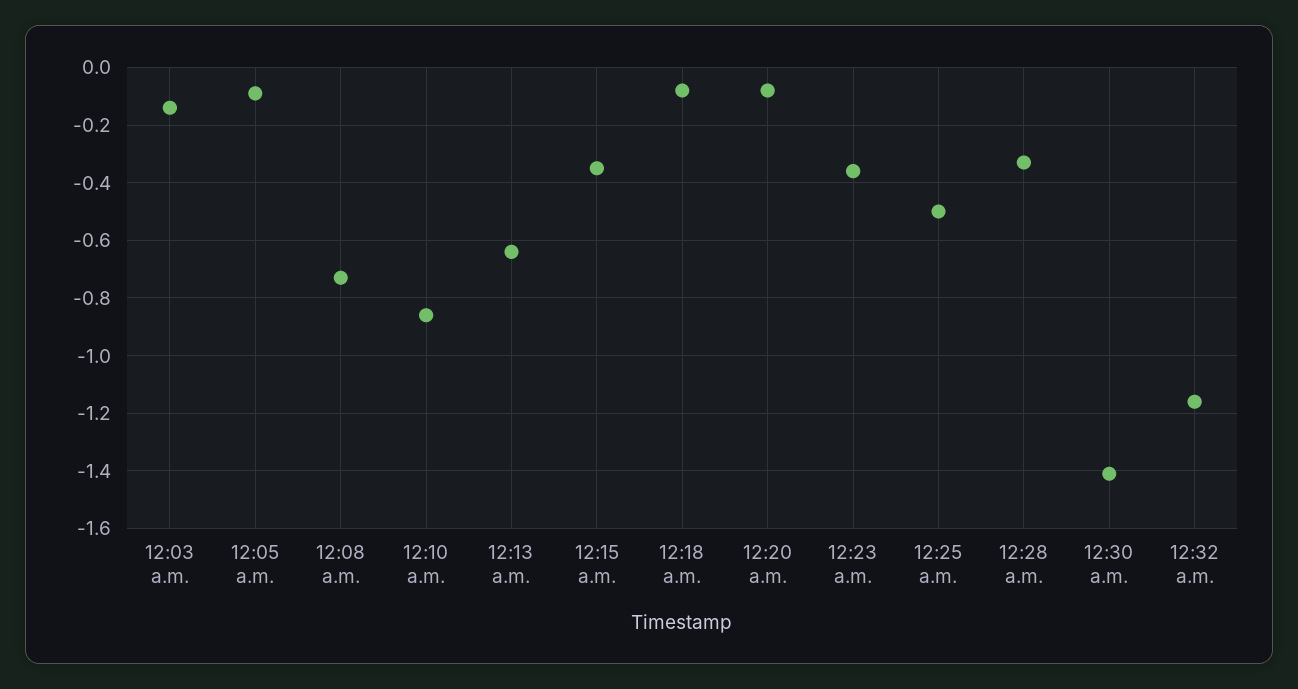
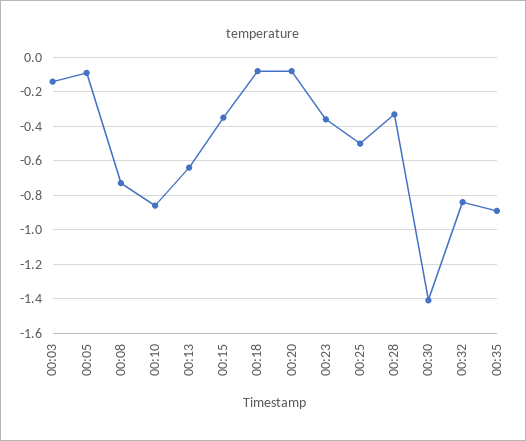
12:32 a.m.: -1.15 -> -0.85
00:35: none -> -0.9

